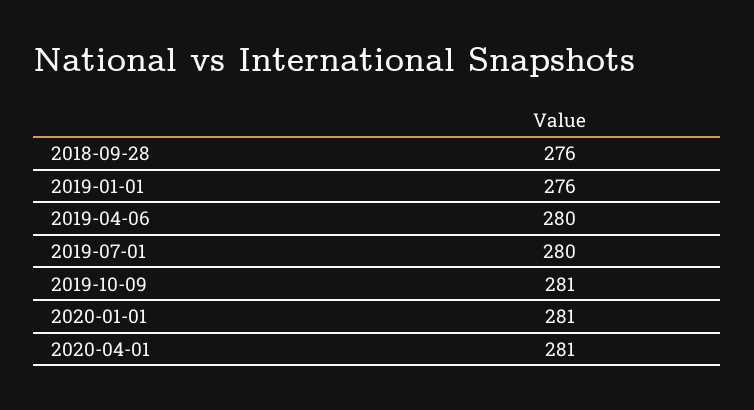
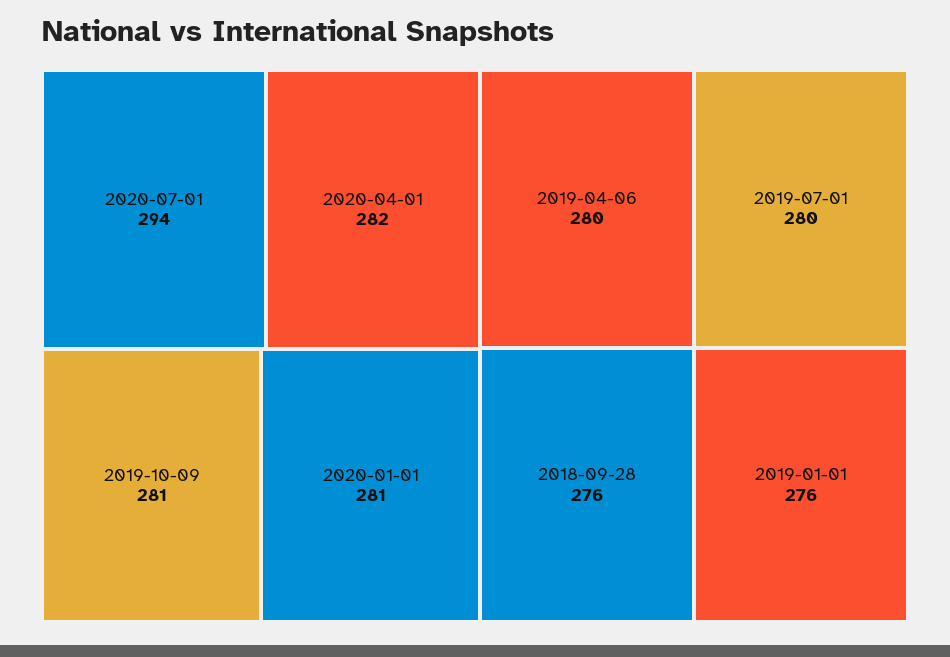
2020-04-01: 281 -> 282
2020-07-01: none -> 294

